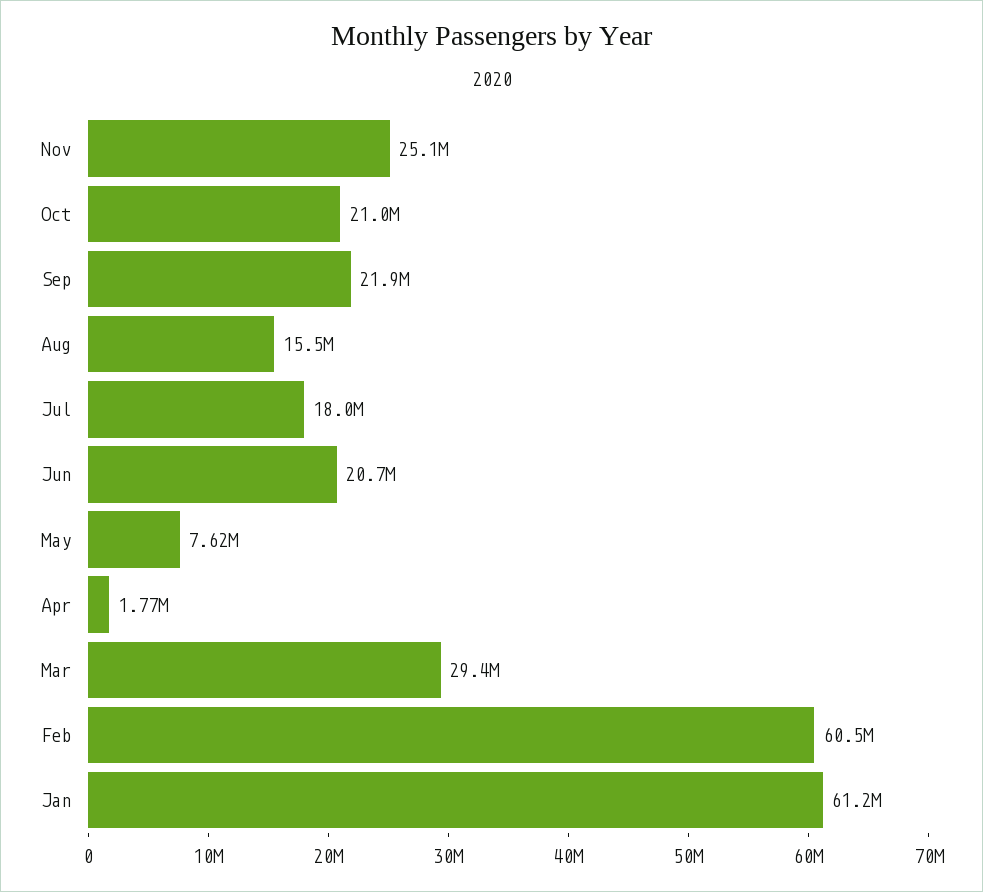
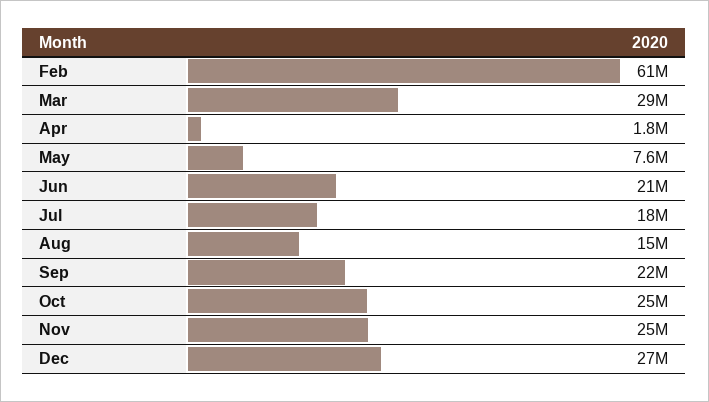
Oct: 21000000 -> 25000000
Jan: 61200000 -> none
Dec: none -> 27000000

